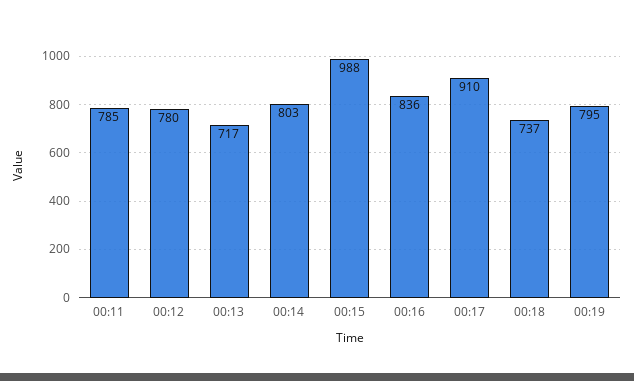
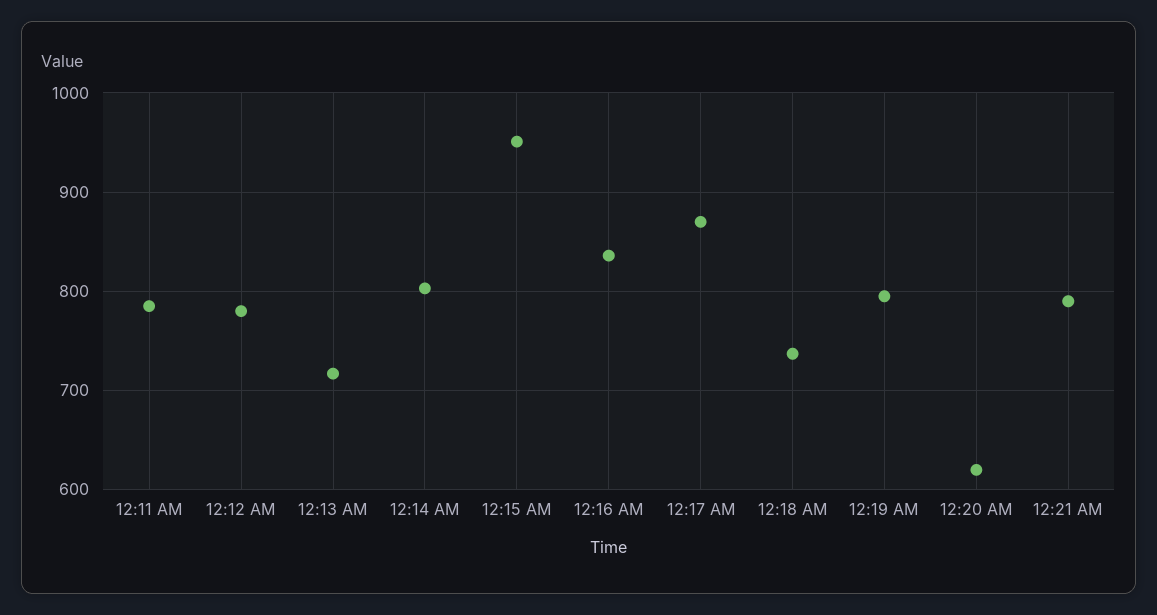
00:15: 988 -> 950
00:17: 910 -> 870
12:20 AM: none -> 620
12:21 AM: none -> 790

